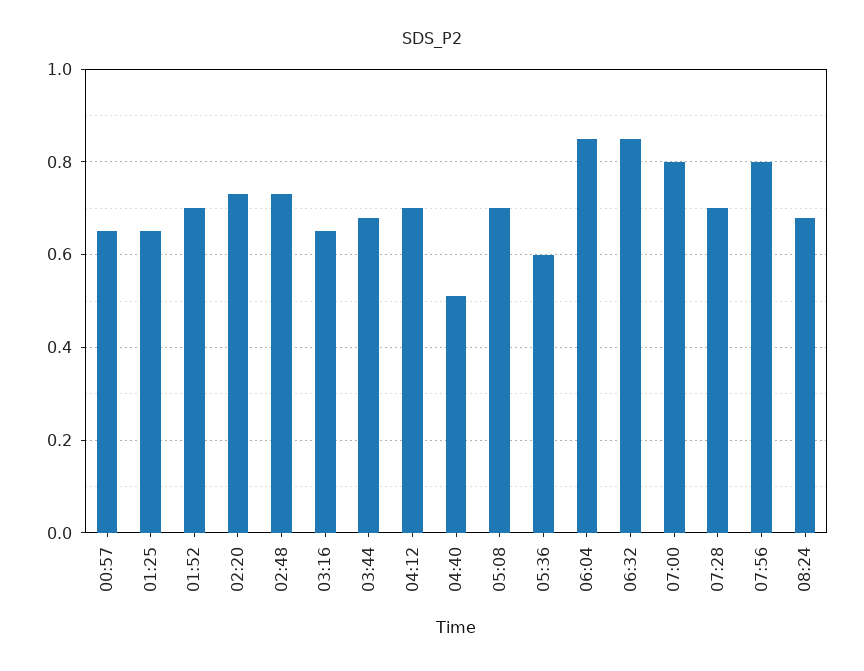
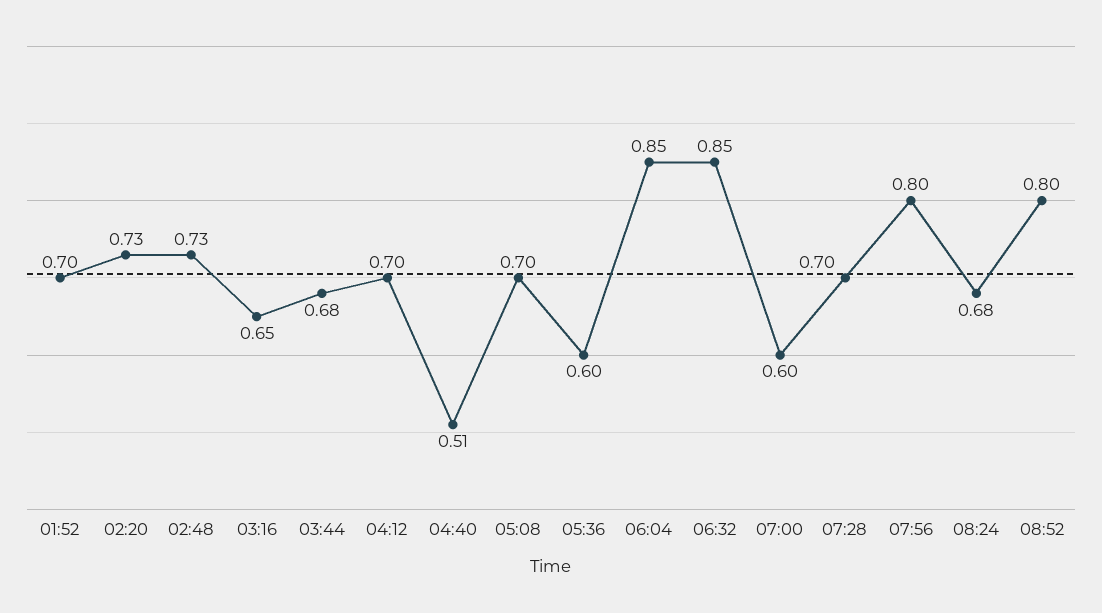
00:57: 0.65 -> none
01:25: 0.65 -> none
07:00: 0.8 -> 0.6
08:52: none -> 0.8

